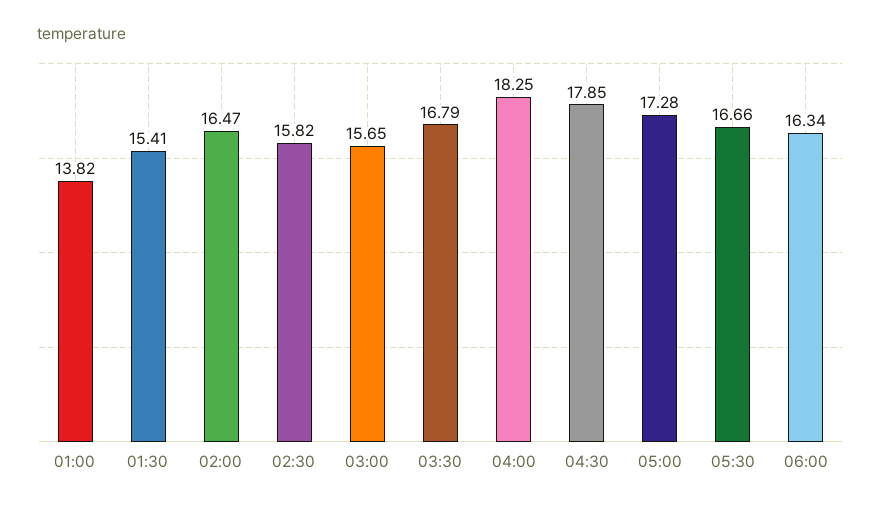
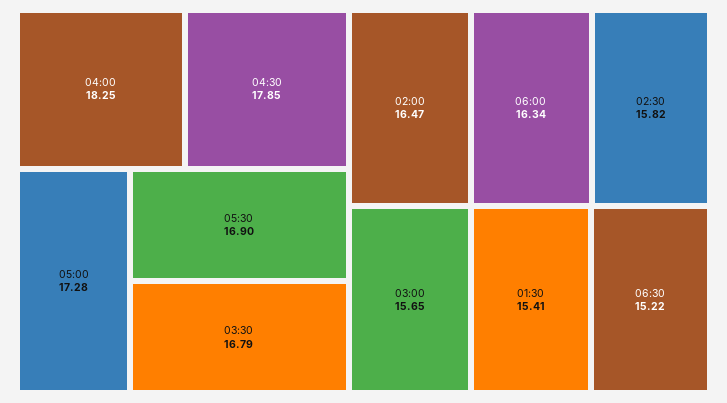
01:00: 13.82 -> none
05:30: 16.66 -> 16.9
06:30: none -> 15.22

